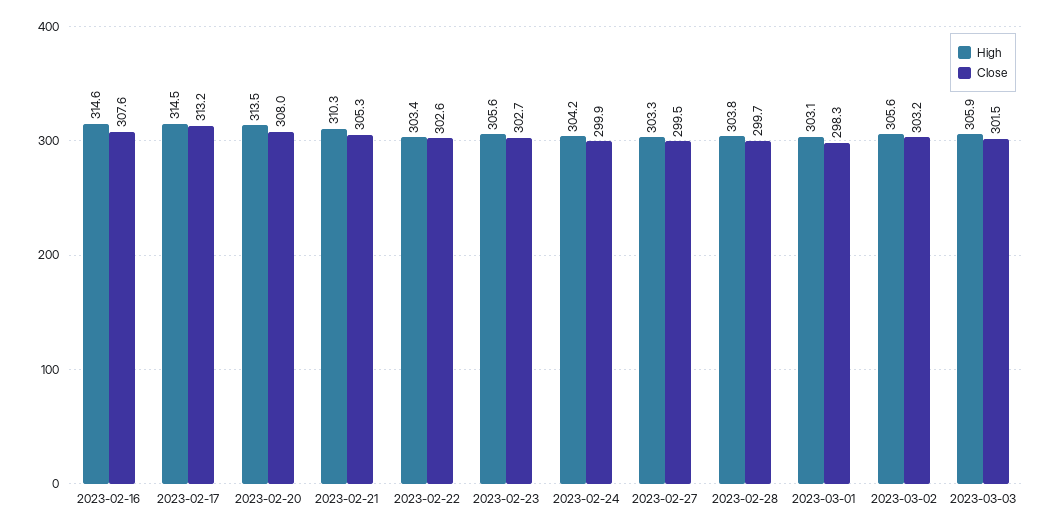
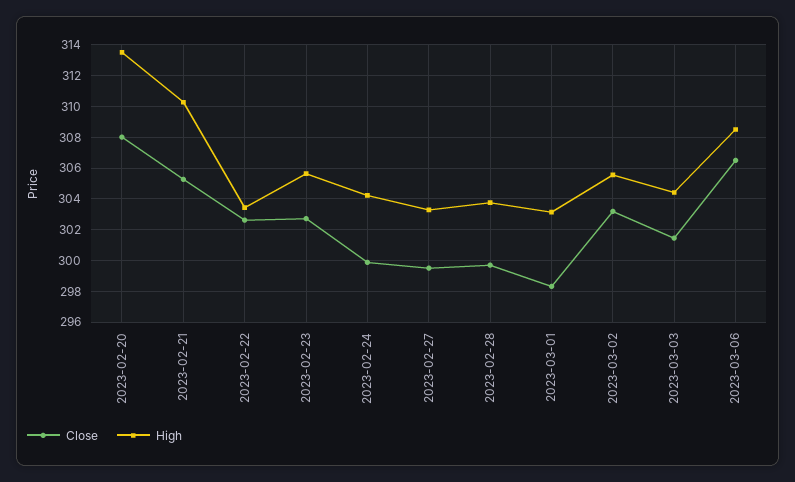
High, 2023-02-16: 314.6 -> none
Close, 2023-02-16: 307.6 -> none
High, 2023-02-17: 314.5 -> none
Close, 2023-02-17: 313.2 -> none
High, 2023-03-03: 305.9 -> 304.5
Close, 2023-03-06: none -> 306.5
High, 2023-03-06: none -> 308.5

